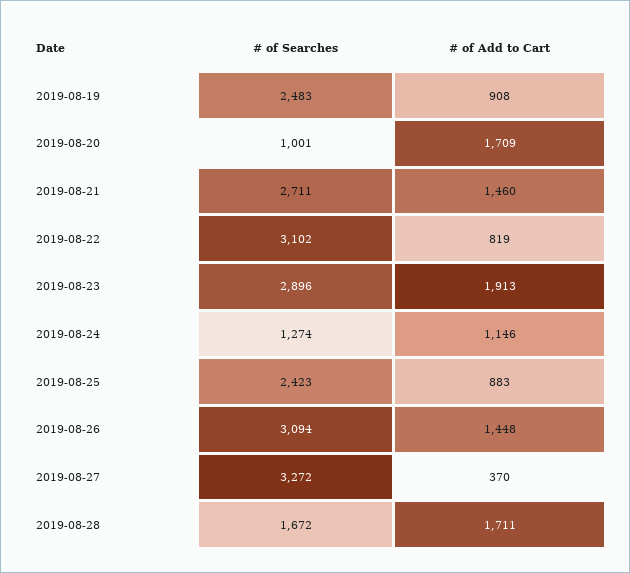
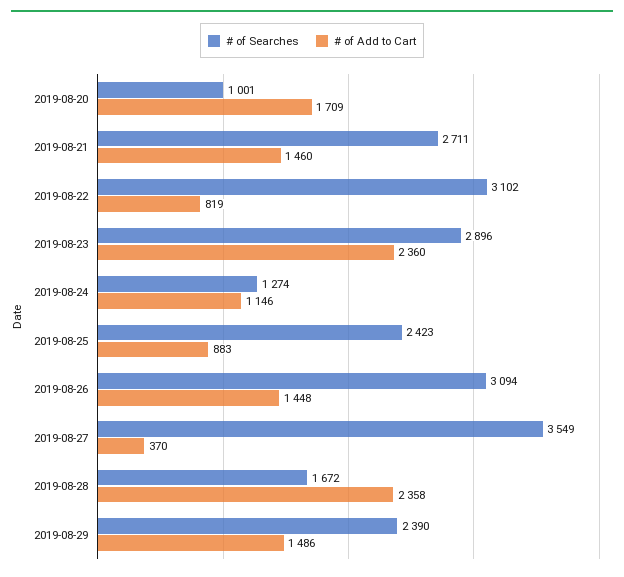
# of Searches, 2019-08-19: 2483 -> none
# of Add to Cart, 2019-08-19: 908 -> none
# of Add to Cart, 2019-08-23: 1913 -> 2360
# of Searches, 2019-08-27: 3272 -> 3549
# of Add to Cart, 2019-08-28: 1711 -> 2358
# of Searches, 2019-08-29: none -> 2390
# of Add to Cart, 2019-08-29: none -> 1486

